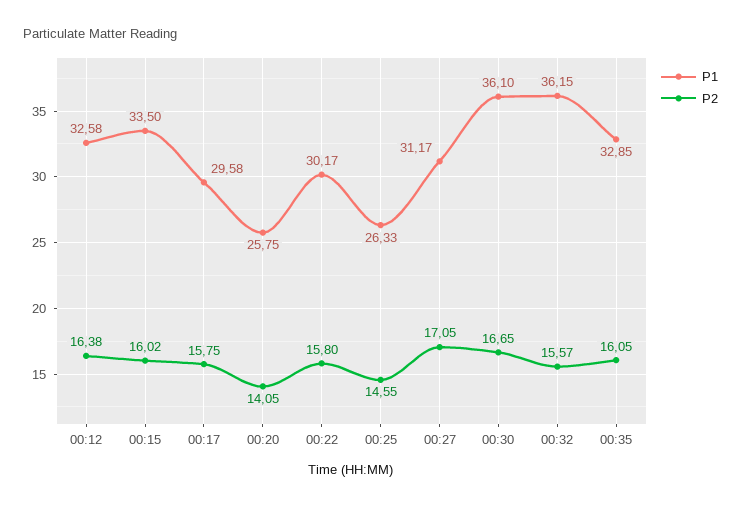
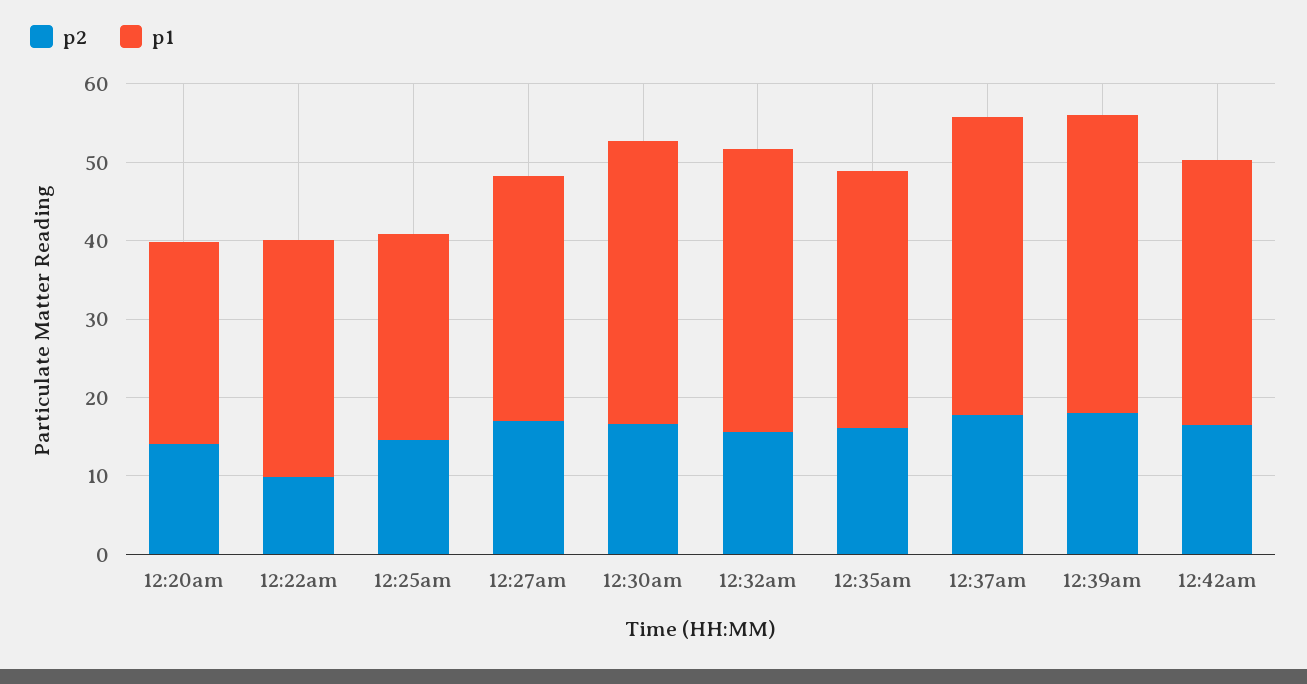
P1, 00:12: 32.58 -> none
P2, 00:12: 16.38 -> none
P1, 00:15: 33.5 -> none
P2, 00:15: 16.02 -> none
P1, 00:17: 29.58 -> none
P2, 00:17: 15.75 -> none
P2, 00:22: 15.8 -> 10
P2, 12:37am: none -> 18
P1, 12:37am: none -> 38
P2, 12:39am: none -> 18
P1, 12:39am: none -> 38
P2, 12:42am: none -> 16
P1, 12:42am: none -> 34

